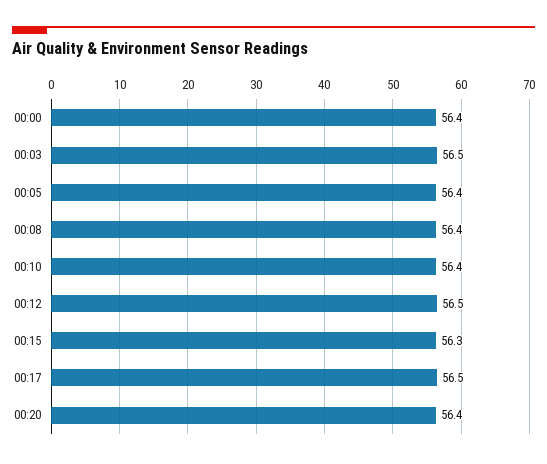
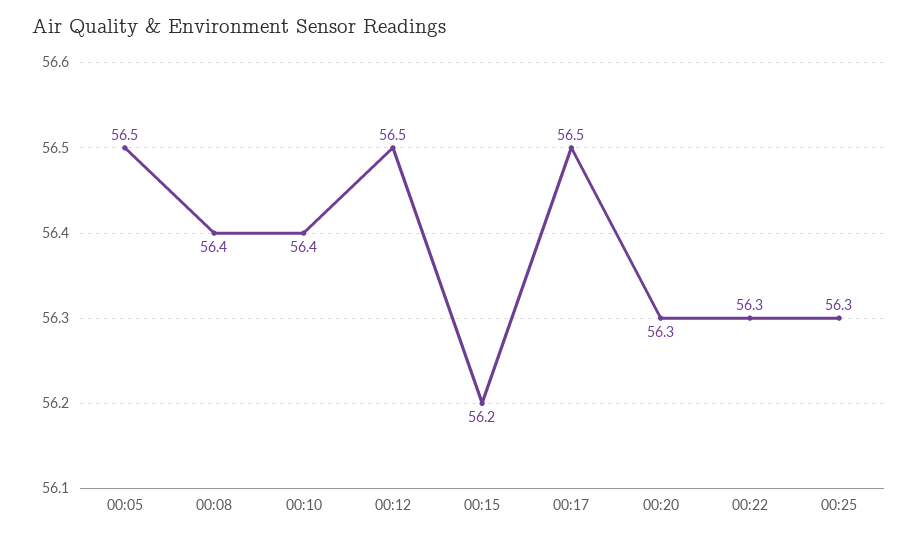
00:00: 56.4 -> none
00:03: 56.5 -> none
00:05: 56.4 -> 56.5
00:15: 56.3 -> 56.2
00:20: 56.4 -> 56.3
00:22: none -> 56.3
00:25: none -> 56.3

